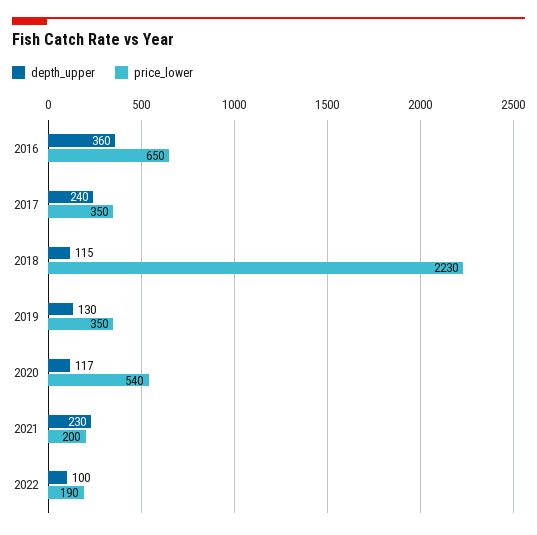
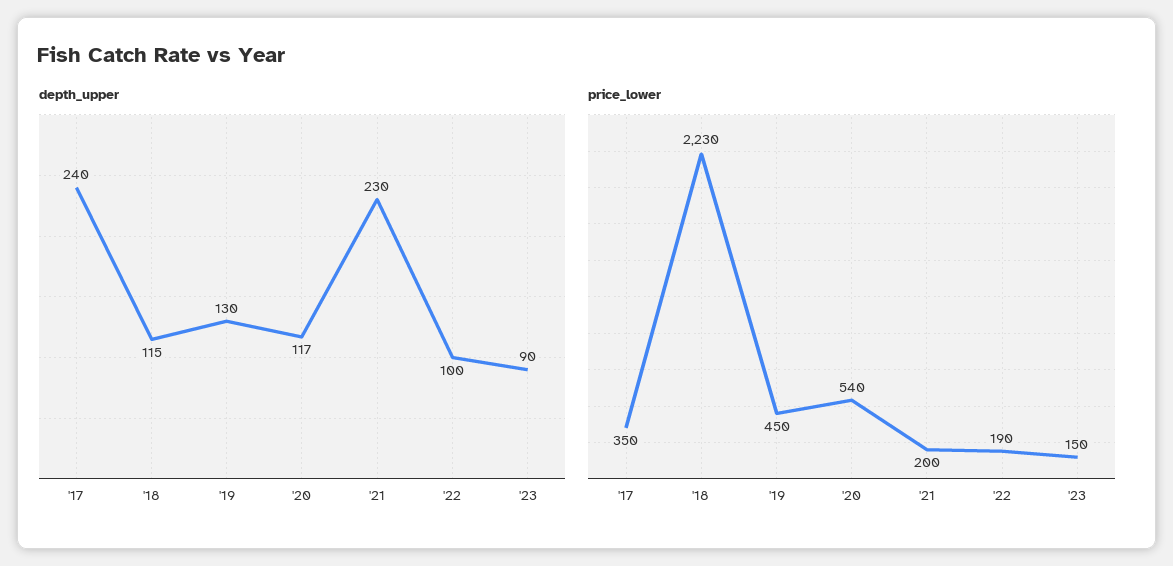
depth_upper, 2016: 360 -> none
price_lower, 2016: 650 -> none
price_lower, 2019: 350 -> 450
depth_upper, '23: none -> 90
price_lower, '23: none -> 150

